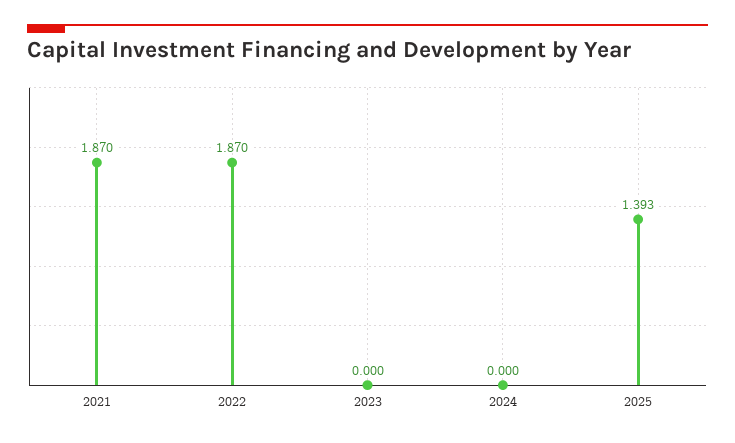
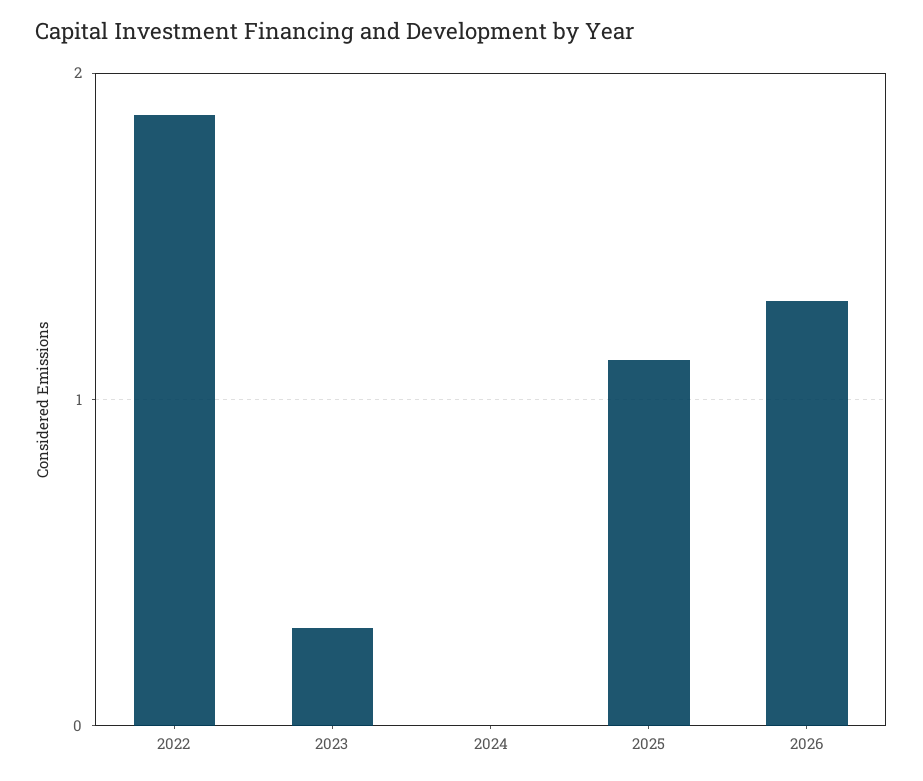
2021: 1.87 -> none
2023: 0 -> 0.3
2025: 1.393 -> 1.1
2026: none -> 1.3

